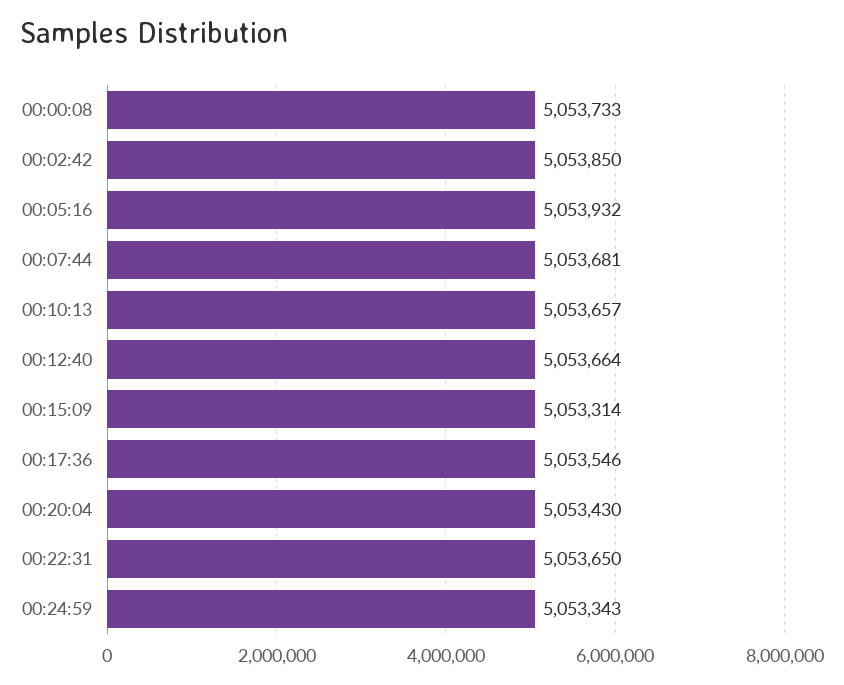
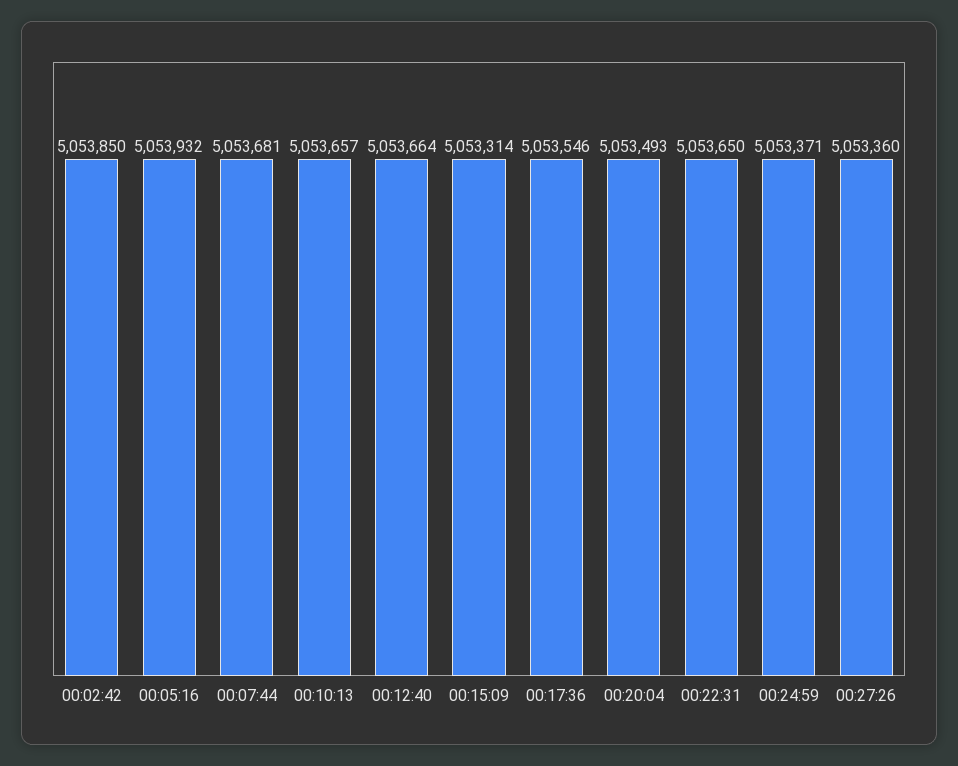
00:00:08: 5053733 -> none
00:20:04: 5053430 -> 5053493
00:24:59: 5053343 -> 5053371
00:27:26: none -> 5053360

